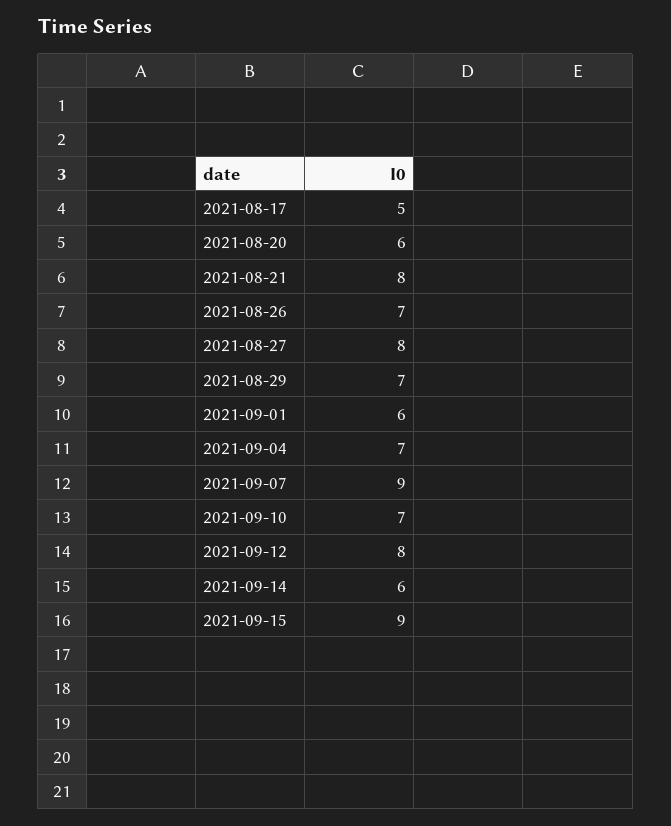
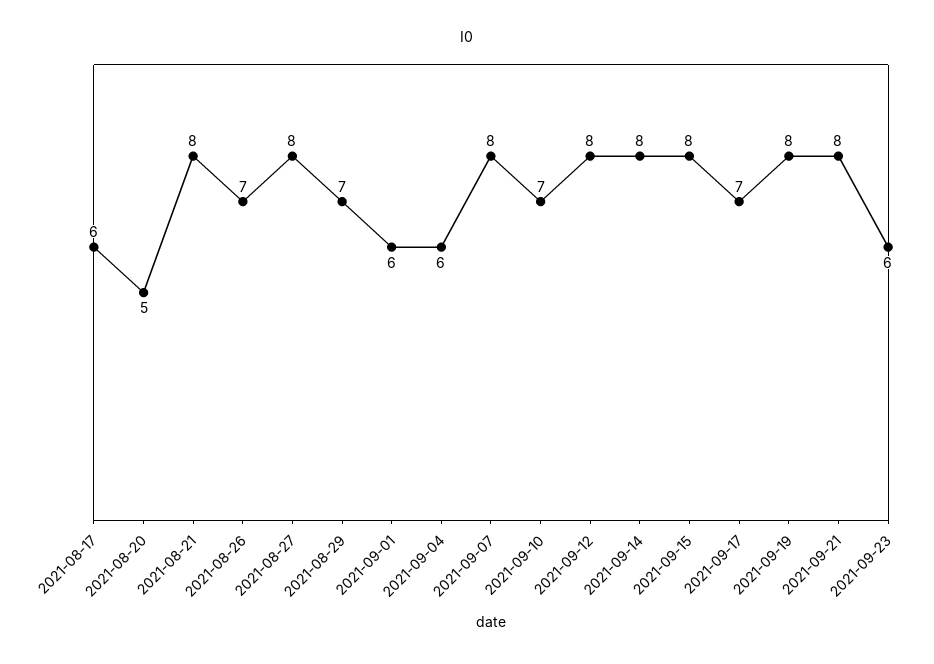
2021-08-17: 5 -> 6
2021-08-20: 6 -> 5
2021-09-04: 7 -> 6
2021-09-07: 9 -> 8
2021-09-14: 6 -> 8
2021-09-15: 9 -> 8
2021-09-17: none -> 7
2021-09-19: none -> 8
2021-09-21: none -> 8
2021-09-23: none -> 6

